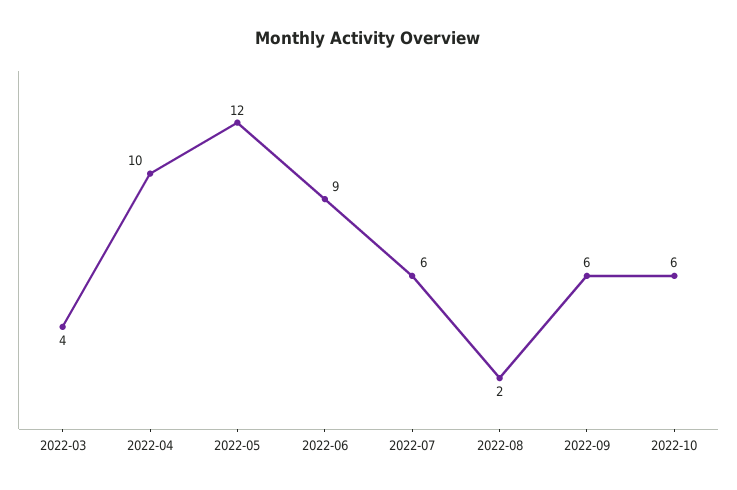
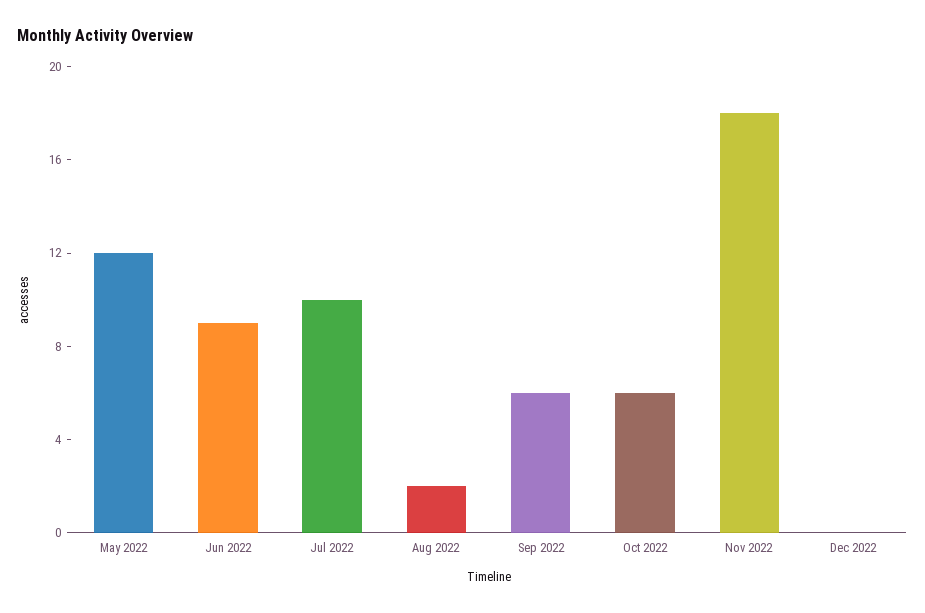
2022-03: 4 -> none
2022-04: 10 -> none
2022-07: 6 -> 10
Nov 2022: none -> 18
Dec 2022: none -> 0

